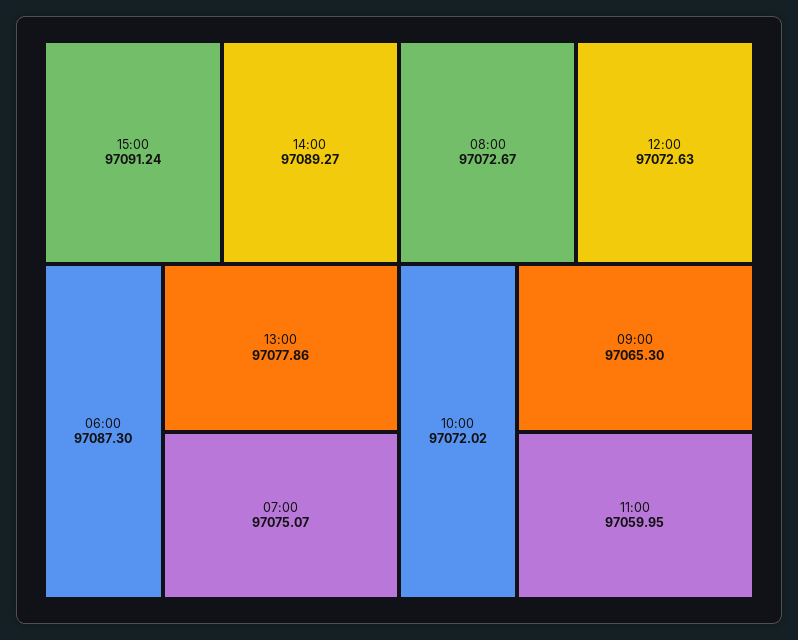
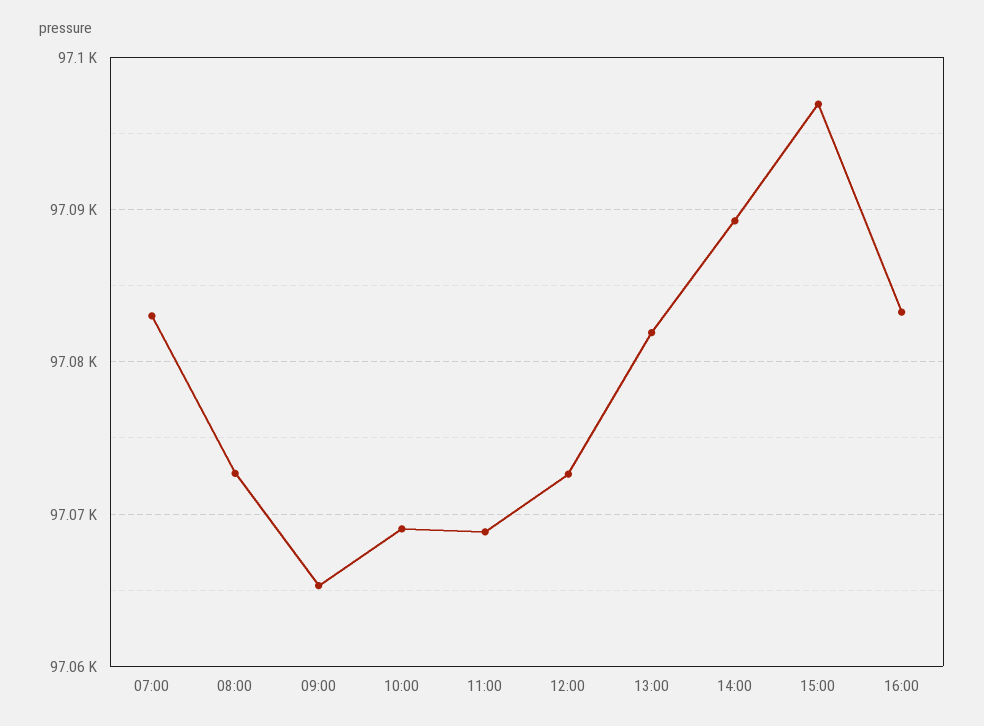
15:00: 97091.24 -> 97097
06:00: 97087.3 -> none
13:00: 97077.86 -> 97082
07:00: 97075.07 -> 97083
10:00: 97072.02 -> 97069
11:00: 97059.95 -> 97069
16:00: none -> 97083

